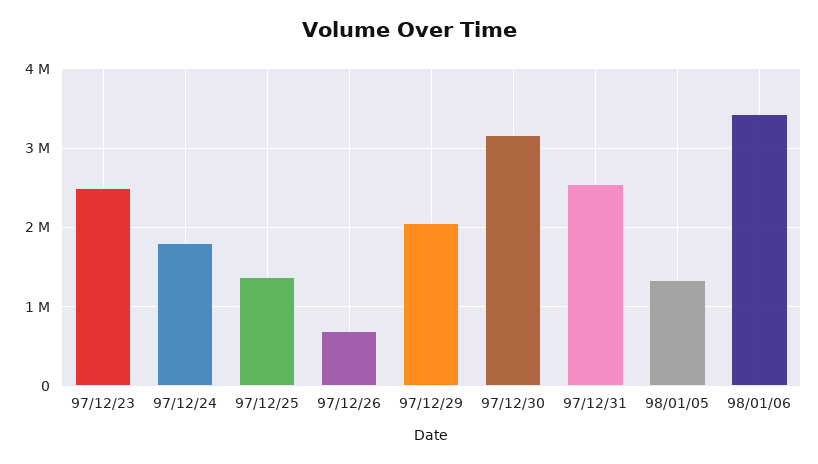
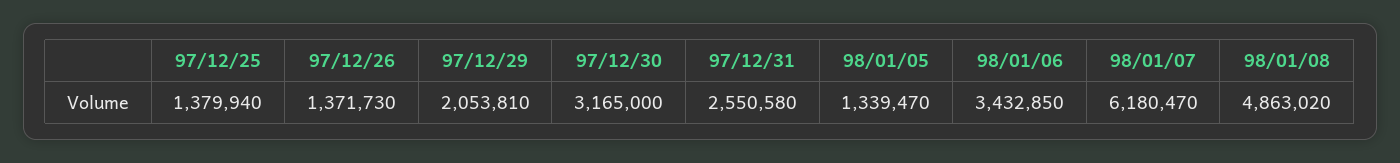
97/12/23: 2500000 -> none
97/12/24: 1800000 -> none
97/12/26: 700000 -> 1371730
98/01/07: none -> 6180470
98/01/08: none -> 4863020

